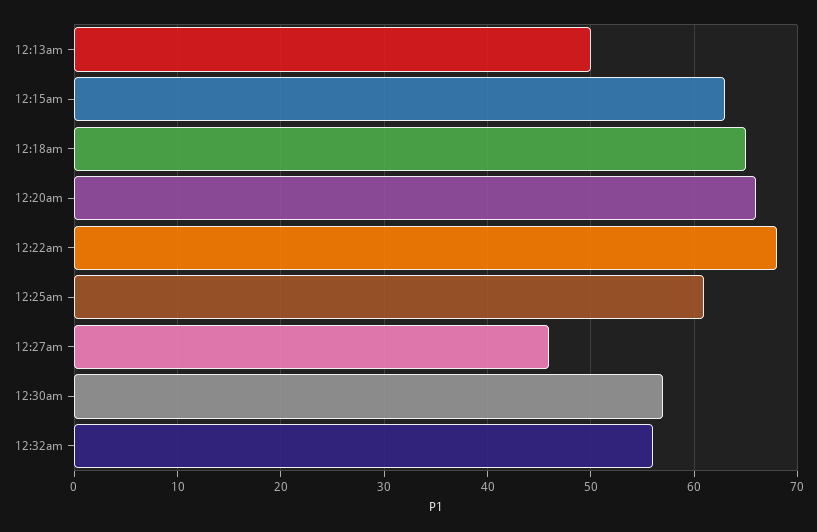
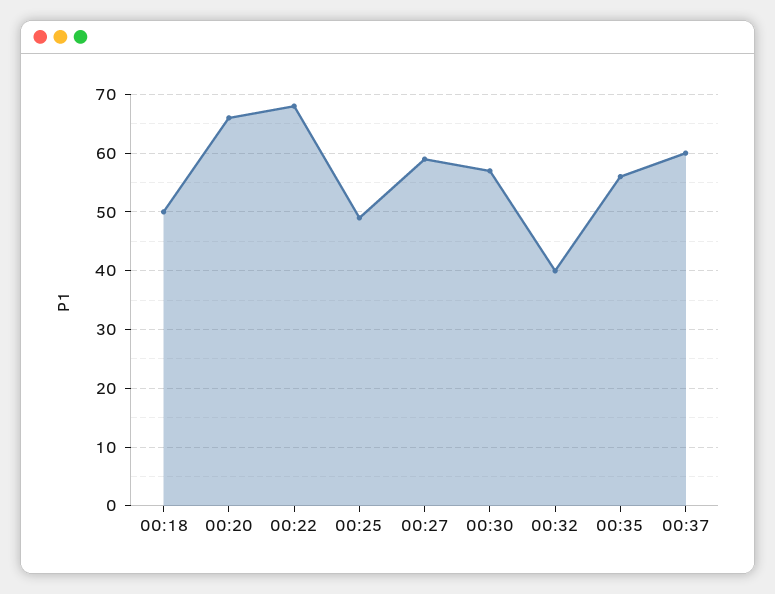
12:13am: 50 -> none
12:15am: 63 -> none
12:18am: 65 -> 50
12:25am: 61 -> 50
12:27am: 46 -> 60
12:32am: 56 -> 40
00:35: none -> 55
00:37: none -> 60

